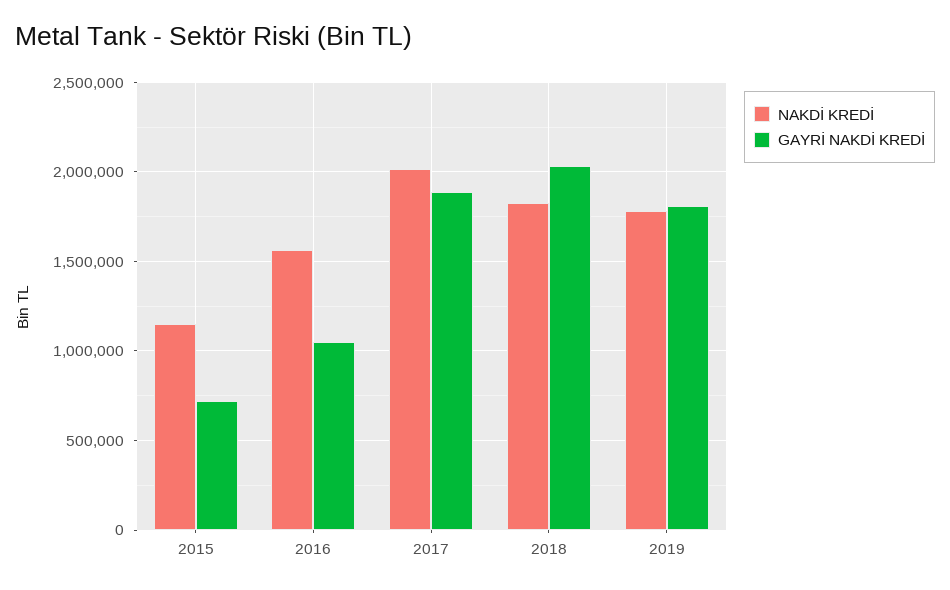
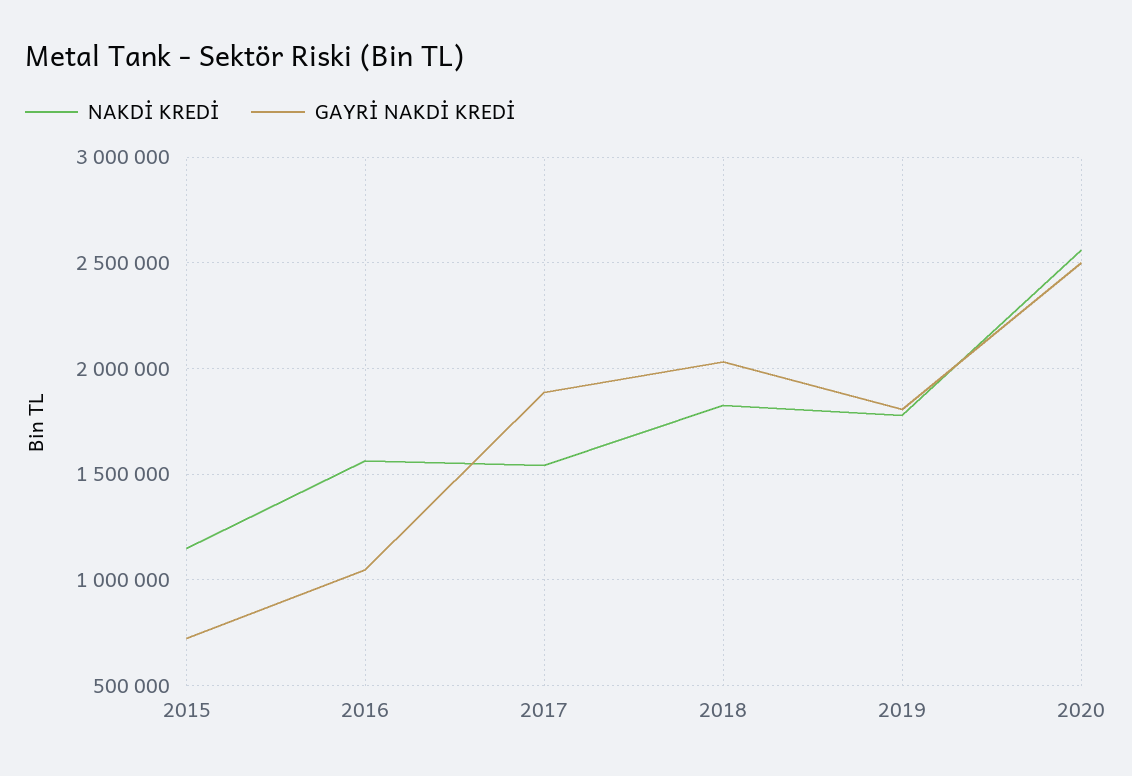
NAKDİ KREDİ, 2017: 2000000 -> 1550000
NAKDİ KREDİ, 2020: none -> 2550000
GAYRİ NAKDİ KREDİ, 2020: none -> 2500000

